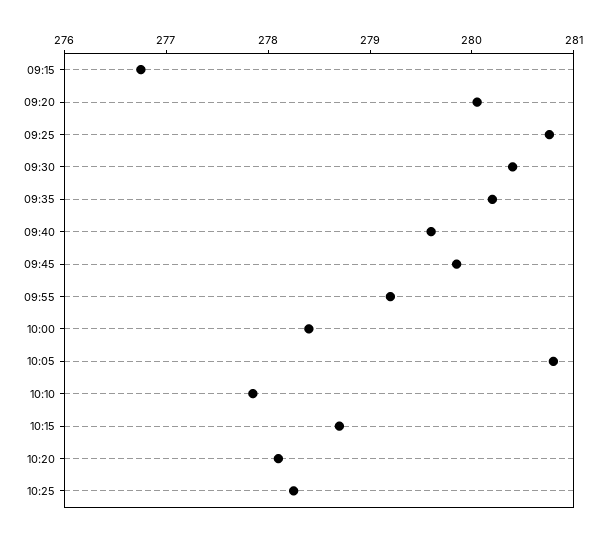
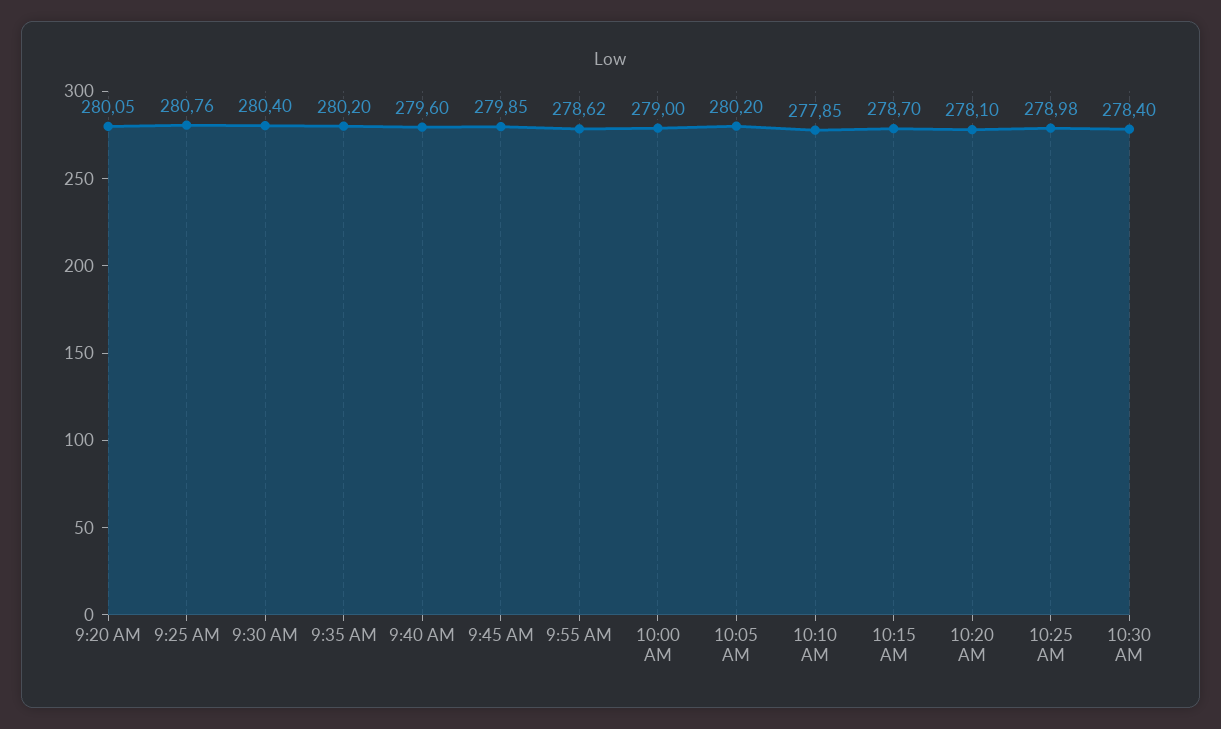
09:15: 276.8 -> none
09:55: 279.2 -> 278.62
10:00: 278.4 -> 279
10:05: 280.8 -> 280.2
10:25: 278.2 -> 278.98
10:30 AM: none -> 278.4

